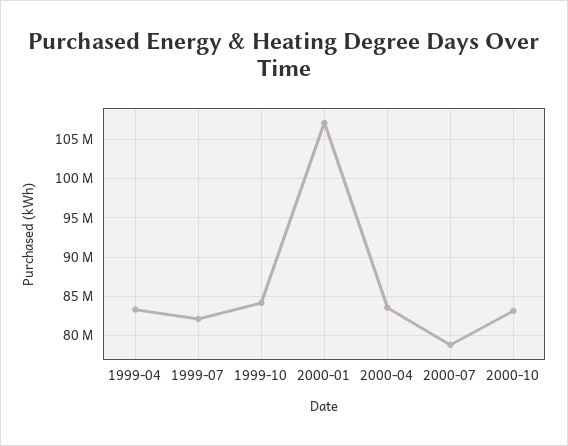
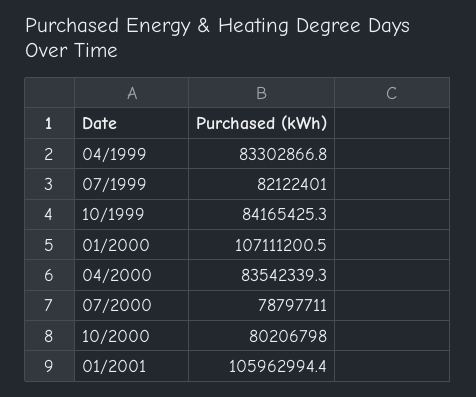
2000-10: 83000000 -> 80206798
01/2001: none -> 105962994.4

